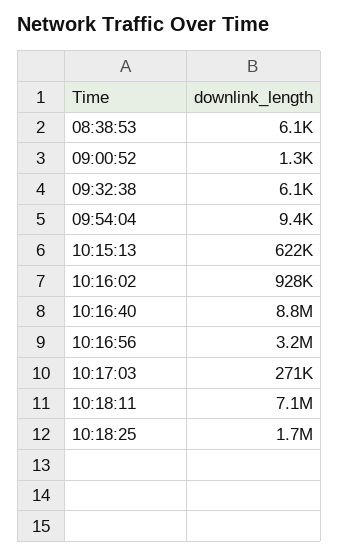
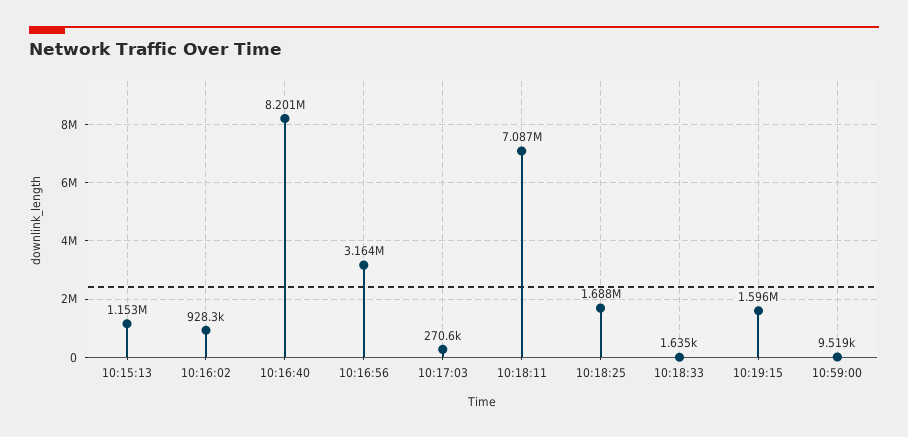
08:38:53: 6100 -> none
09:00:52: 1300 -> none
09:32:38: 6100 -> none
09:54:04: 9400 -> none
10:15:13: 622000 -> 1153000
10:16:40: 8800000 -> 8201000
10:18:33: none -> 1635
10:19:15: none -> 1596000
10:59:00: none -> 9519

